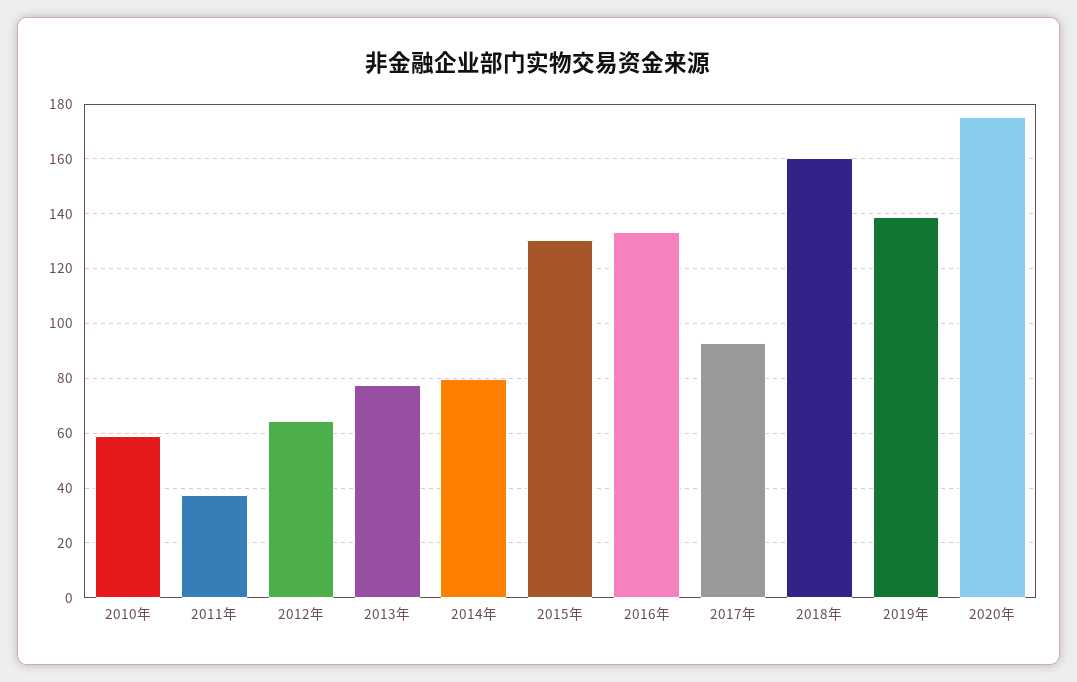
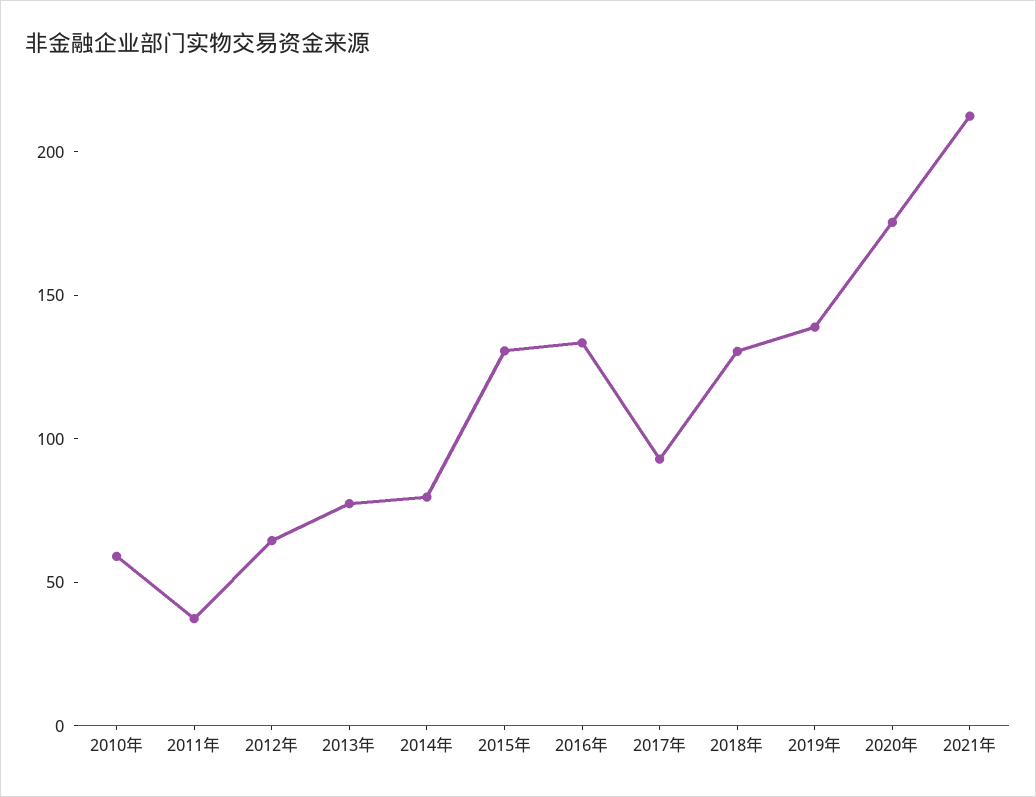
2018年: 160 -> 130
2021年: none -> 210

